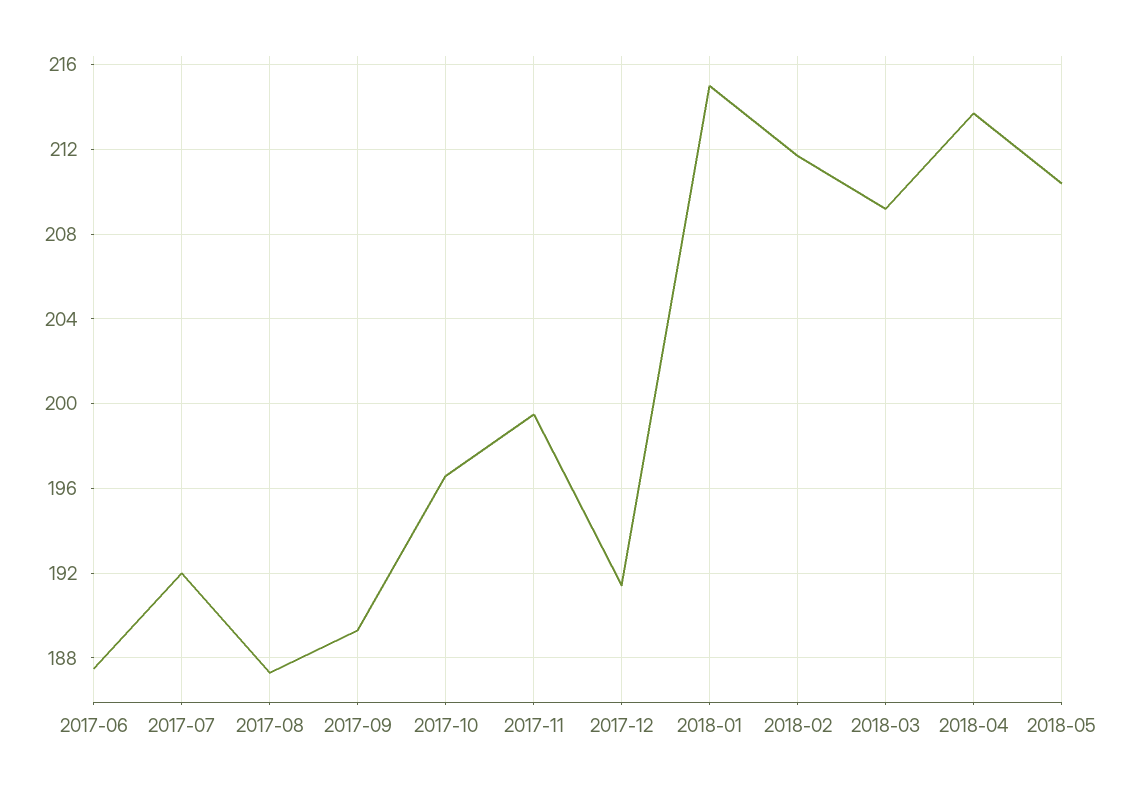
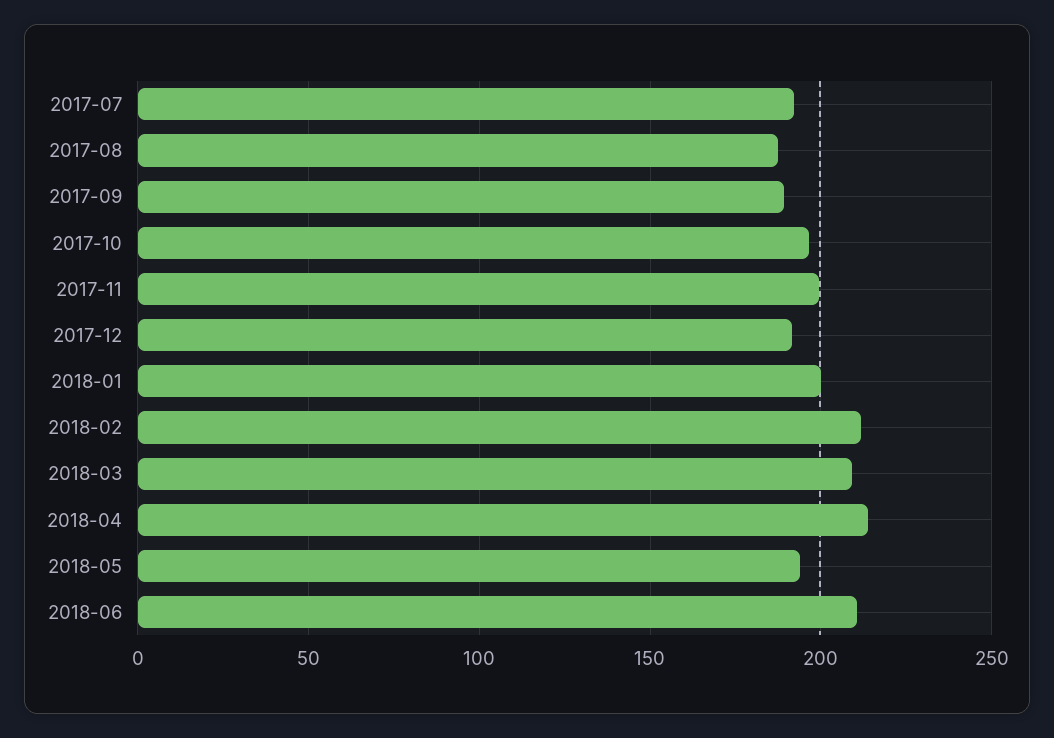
2017-06: 187.5 -> none
2018-01: 215 -> 200
2018-05: 210.5 -> 195
2018-06: none -> 210

